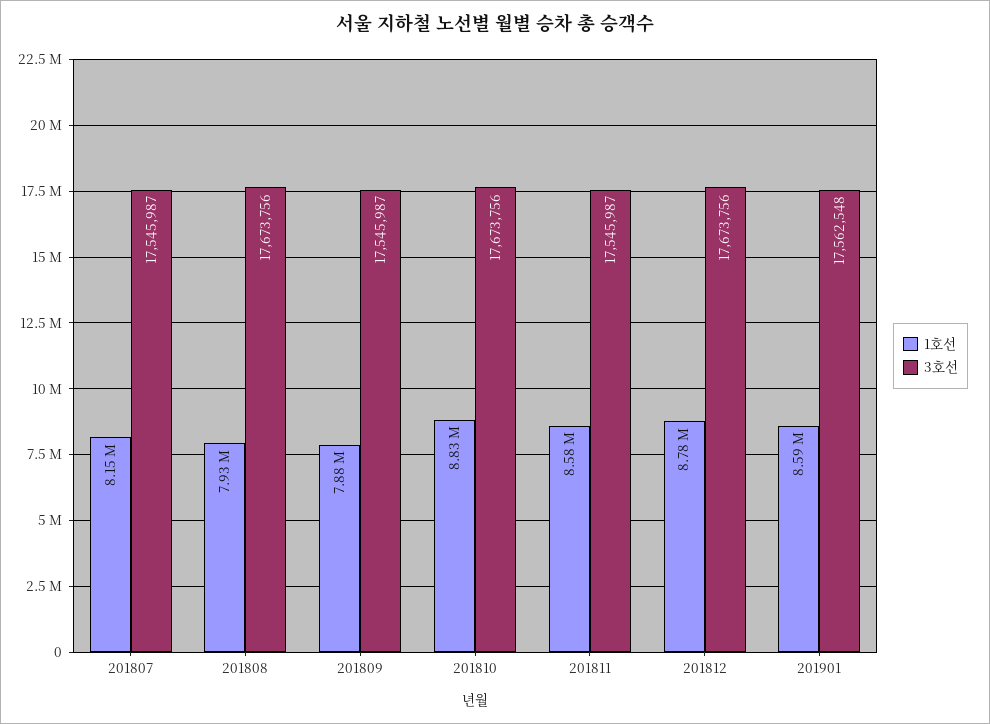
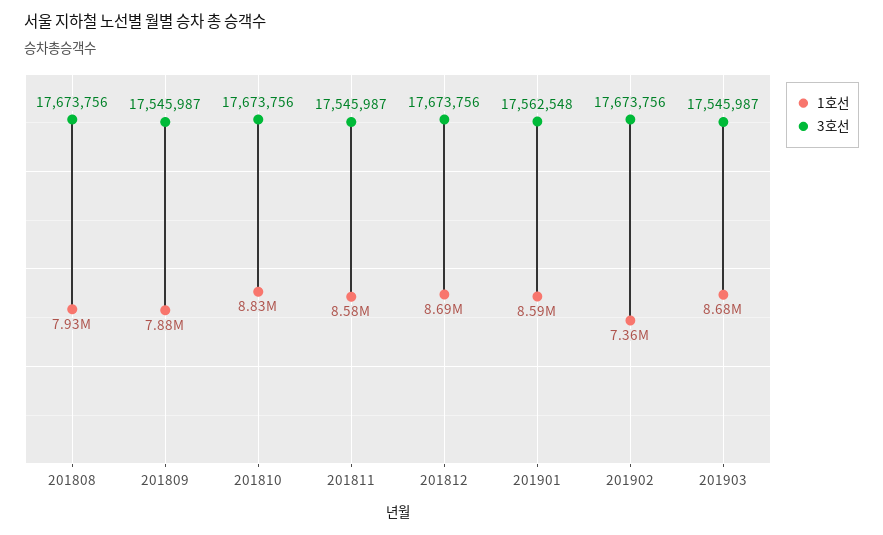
1호선, 201807: 8150000 -> none
3호선, 201807: 17545987 -> none
1호선, 201812: 8780000 -> 8690000
1호선, 201902: none -> 7360000
3호선, 201902: none -> 17673756
1호선, 201903: none -> 8680000
3호선, 201903: none -> 17545987

